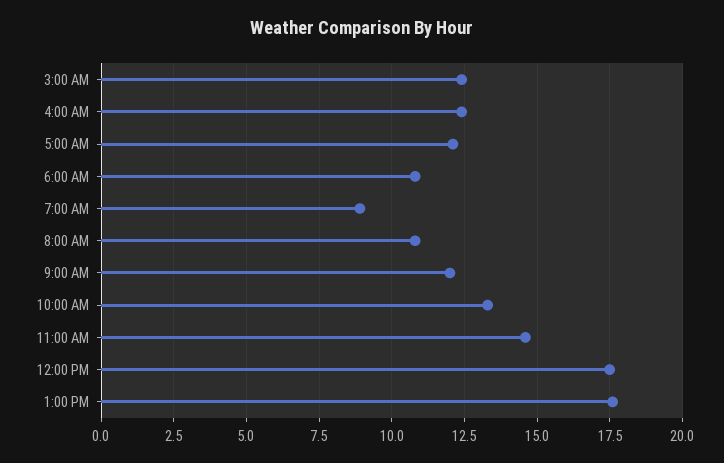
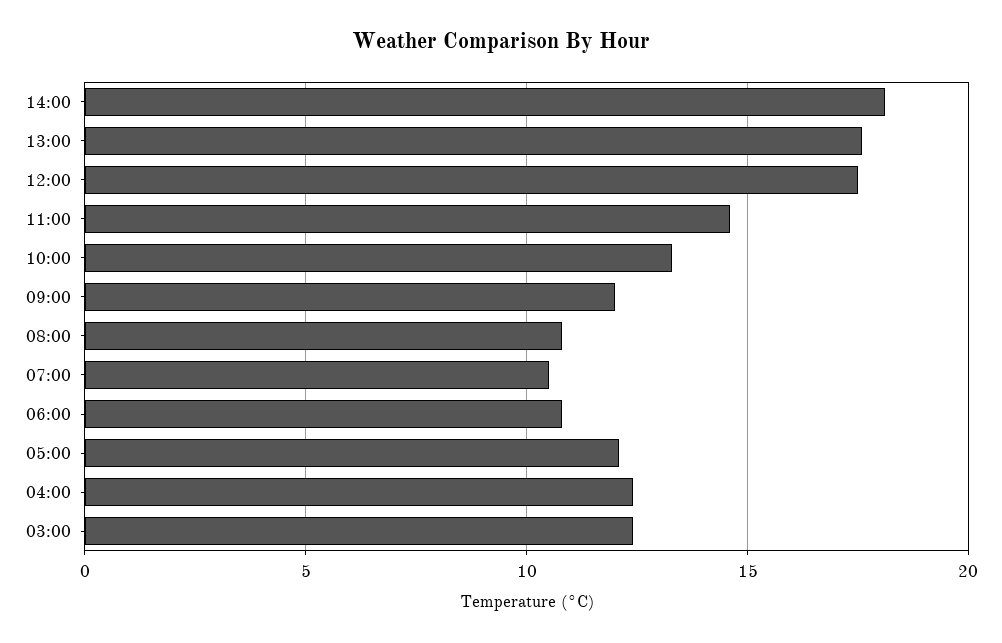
7:00 AM: 9 -> 10.5
14:00: none -> 18

